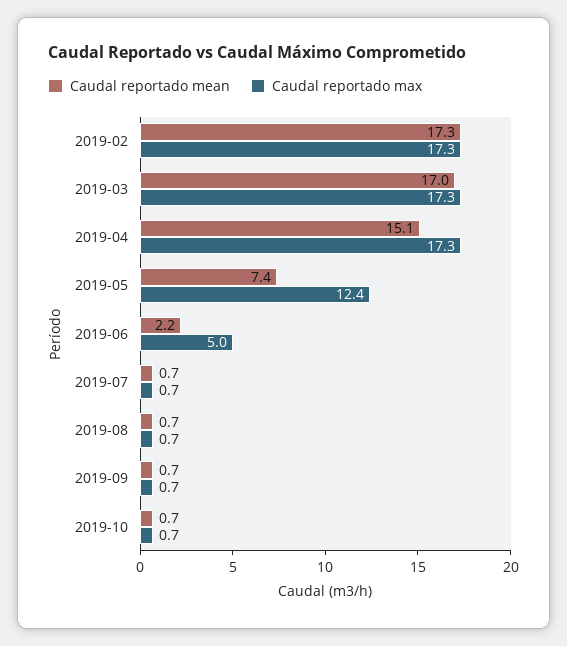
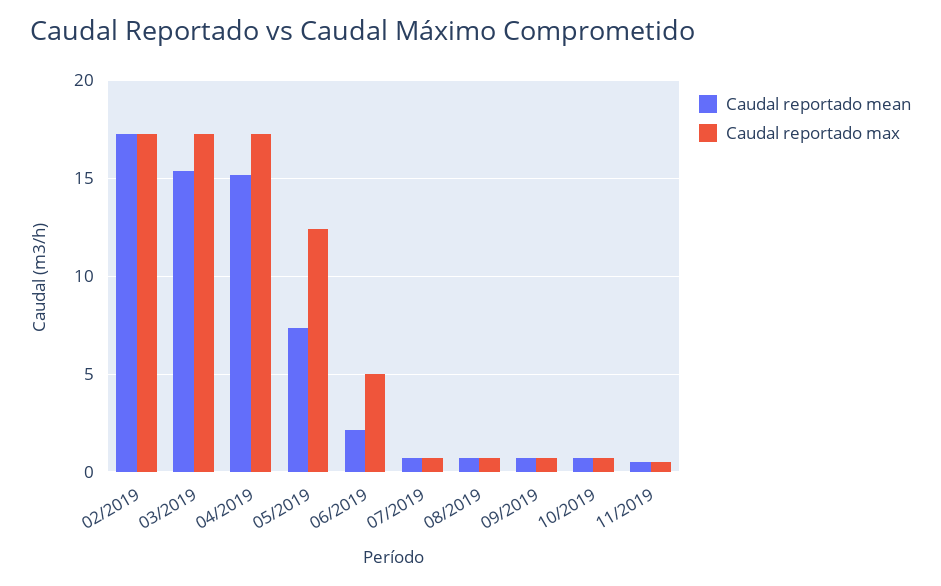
Caudal reportado mean, 2019-03: 17 -> 15.5
Caudal reportado mean, 11/2019: none -> 0.5
Caudal reportado max, 11/2019: none -> 0.5

